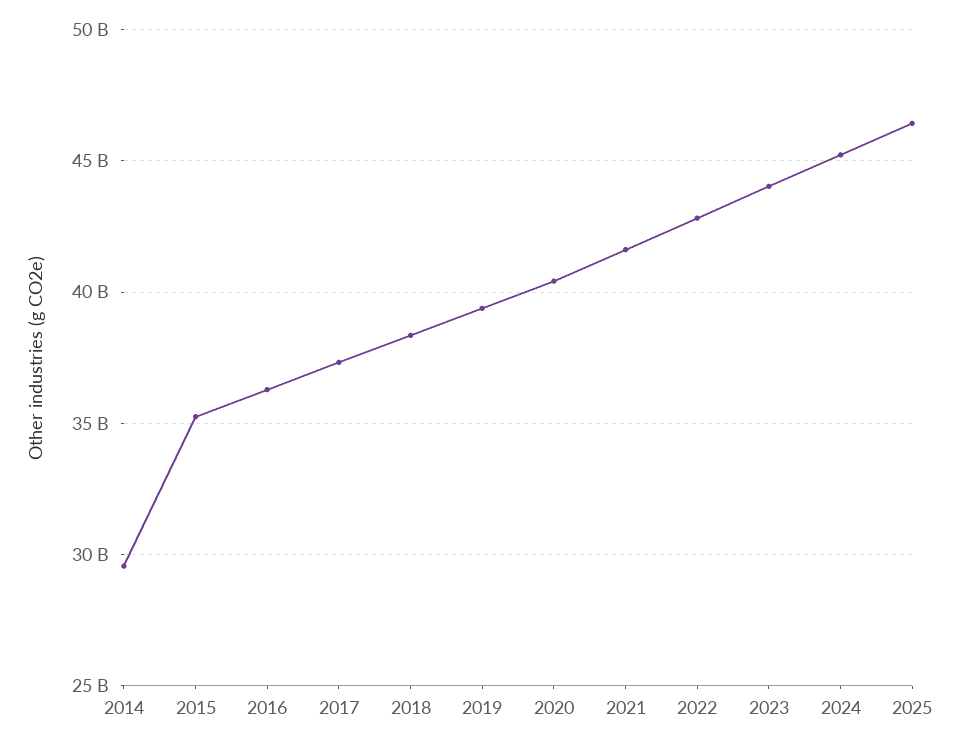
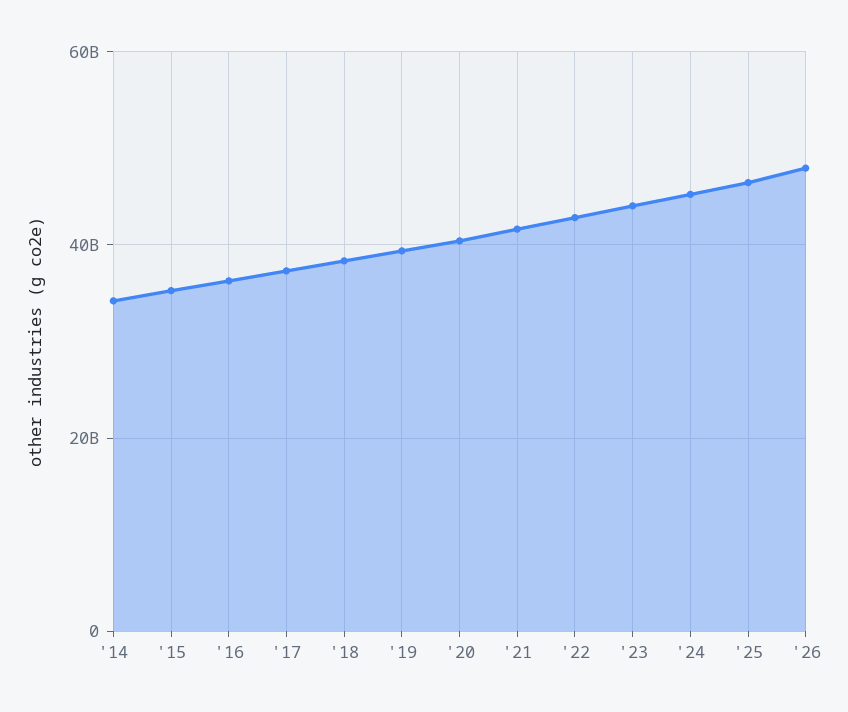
2014: 29500000000 -> 34000000000
'26: none -> 48000000000

